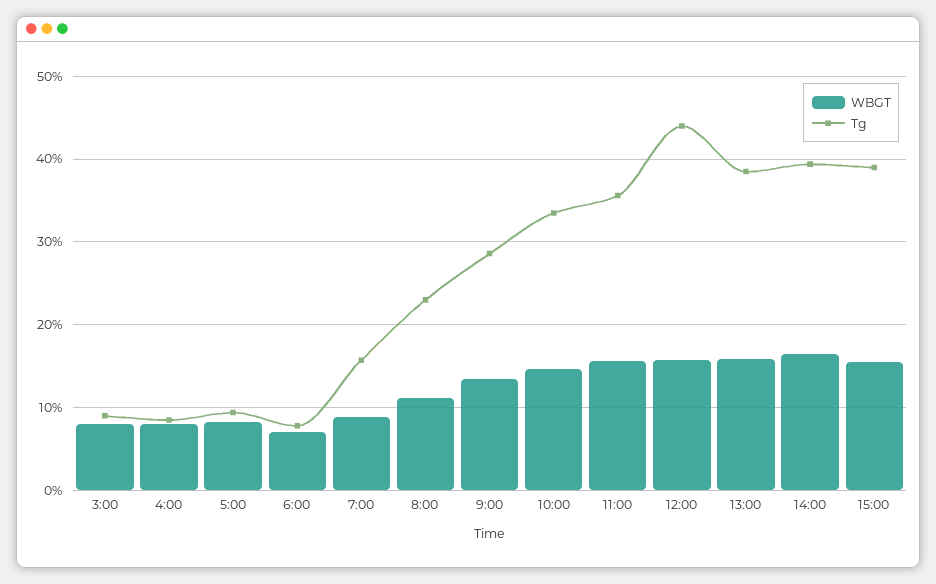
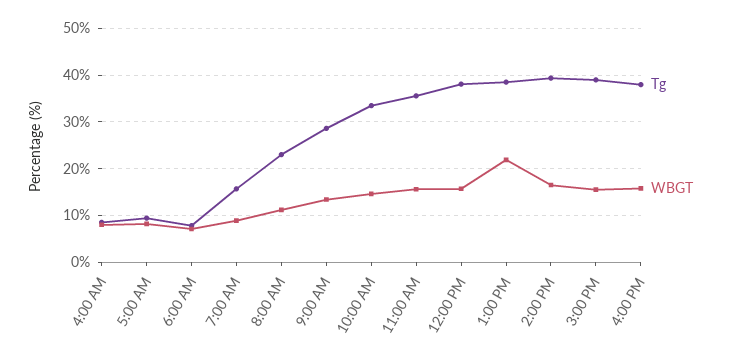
WBGT, 3:00: 8 -> none
Tg, 3:00: 9 -> none
Tg, 12:00: 44 -> 38
WBGT, 13:00: 16 -> 22
Tg, 4:00 PM: none -> 38
WBGT, 4:00 PM: none -> 16

